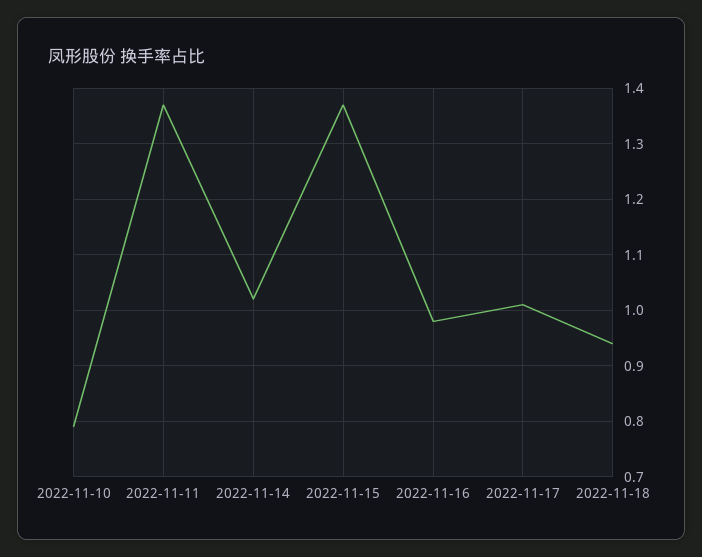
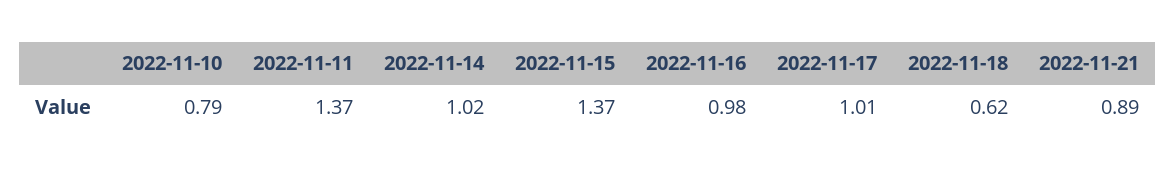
2022-11-18: 0.95 -> 0.62
2022-11-21: none -> 0.89

